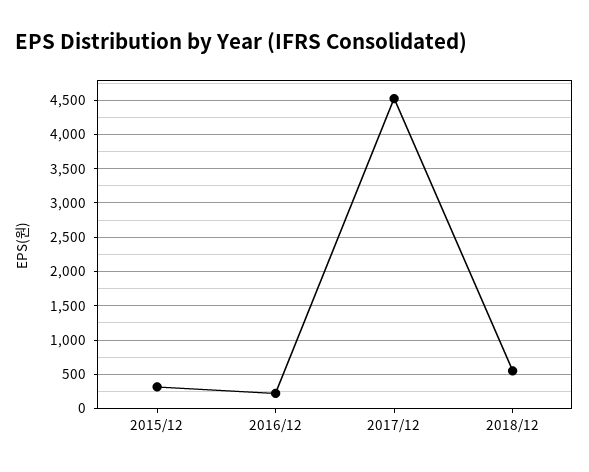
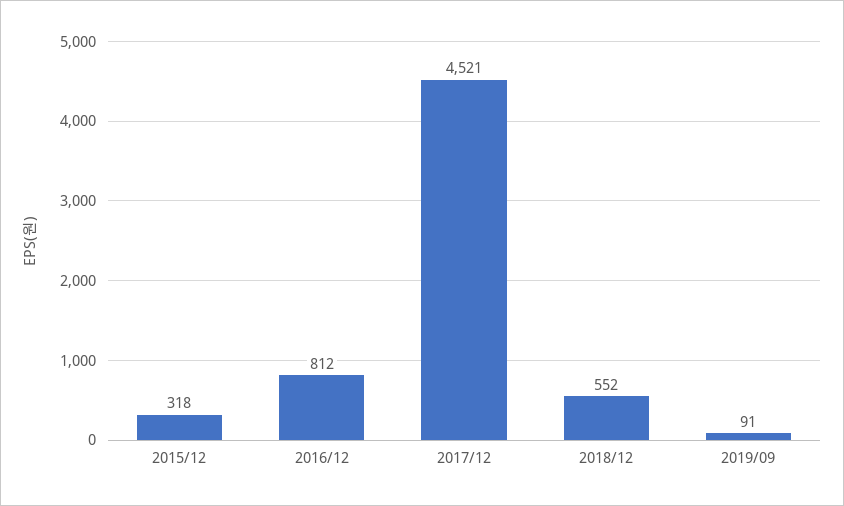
2016/12: 200 -> 812
2019/09: none -> 91

